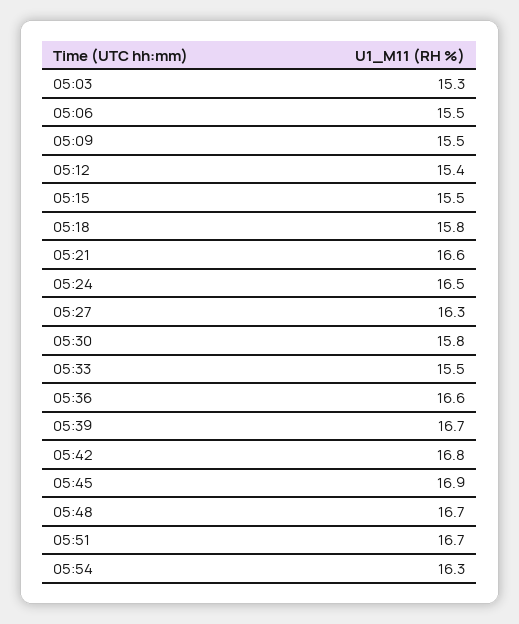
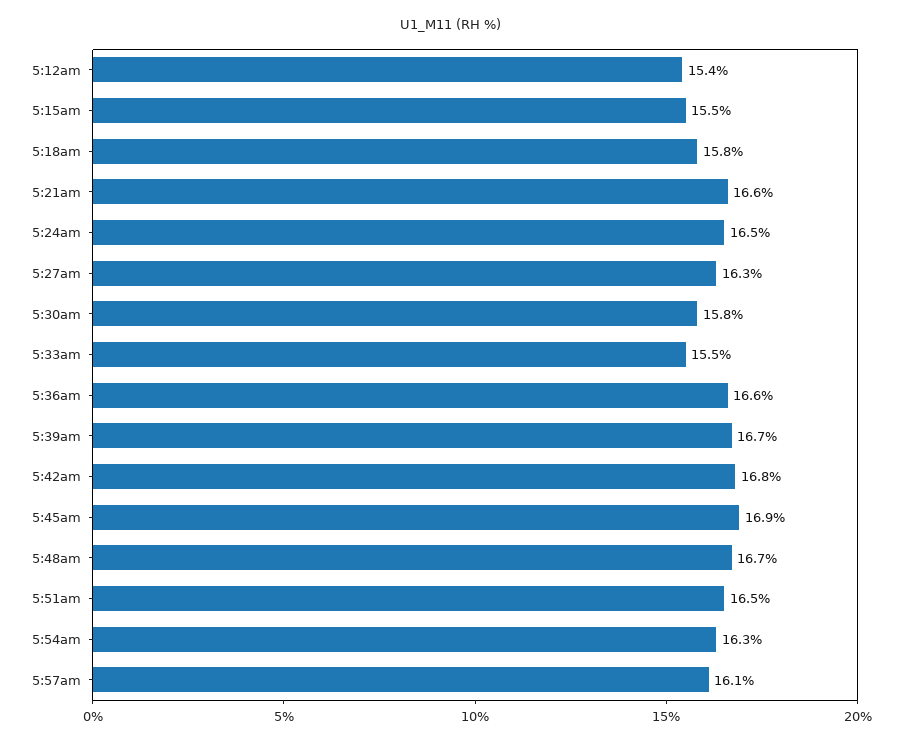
05:03: 15.3 -> none
05:06: 15.5 -> none
05:09: 15.5 -> none
05:51: 16.7 -> 16.5
5:57am: none -> 16.1

